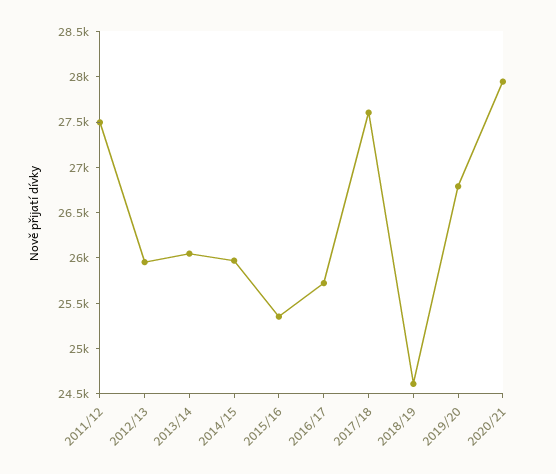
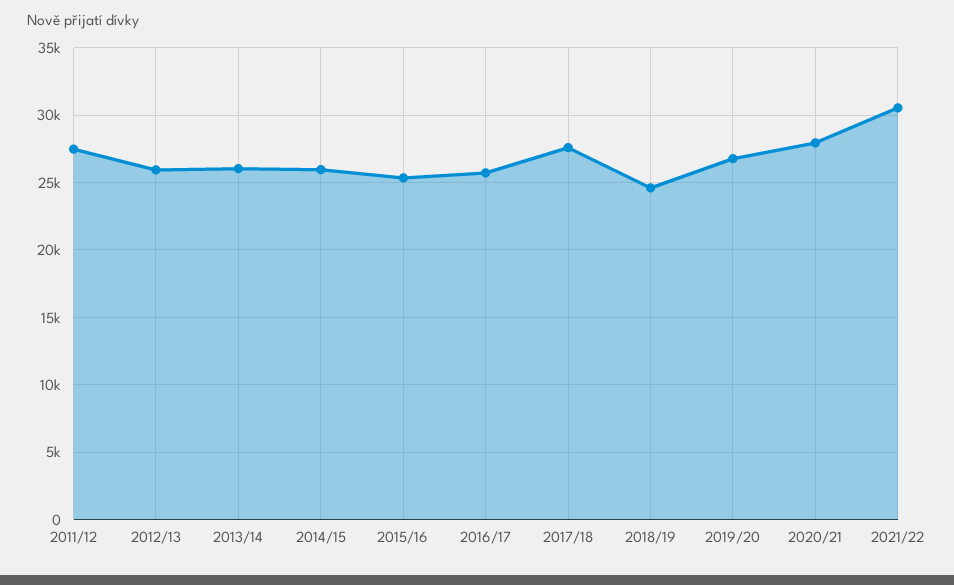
2021/22: none -> 30500

